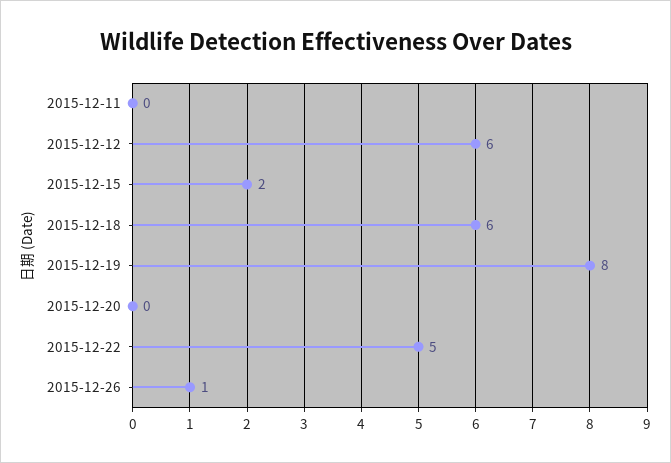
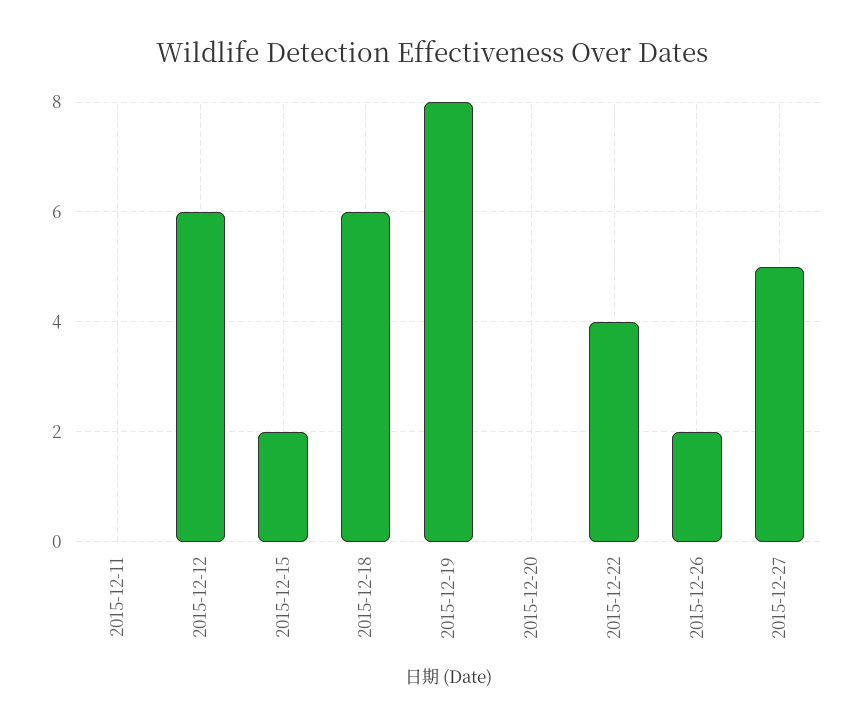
2015-12-22: 5 -> 4
2015-12-26: 1 -> 2
2015-12-27: none -> 5

